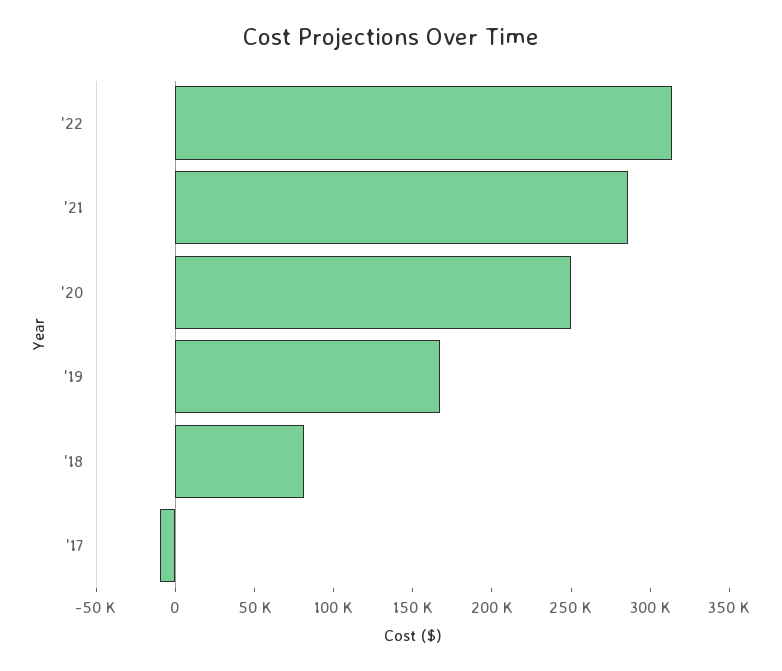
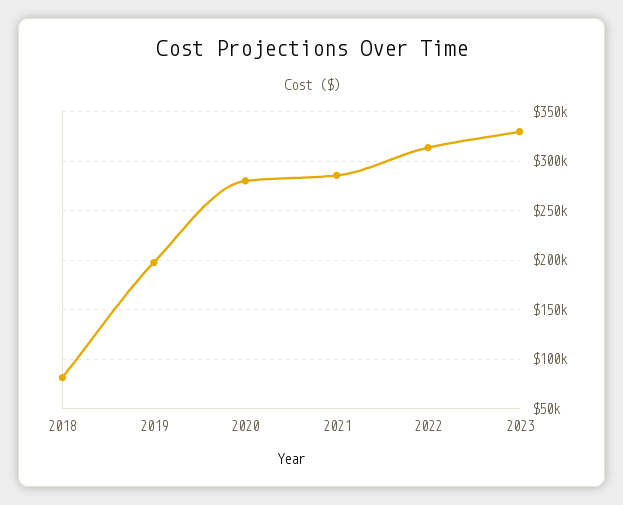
'20: 250000 -> 280000
'19: 170000 -> 200000
'17: -10000 -> none
2023: none -> 330000

